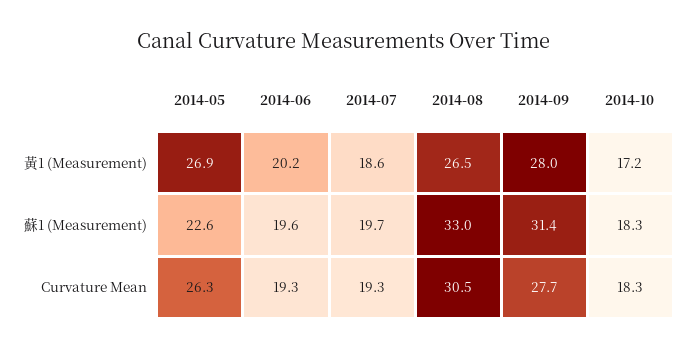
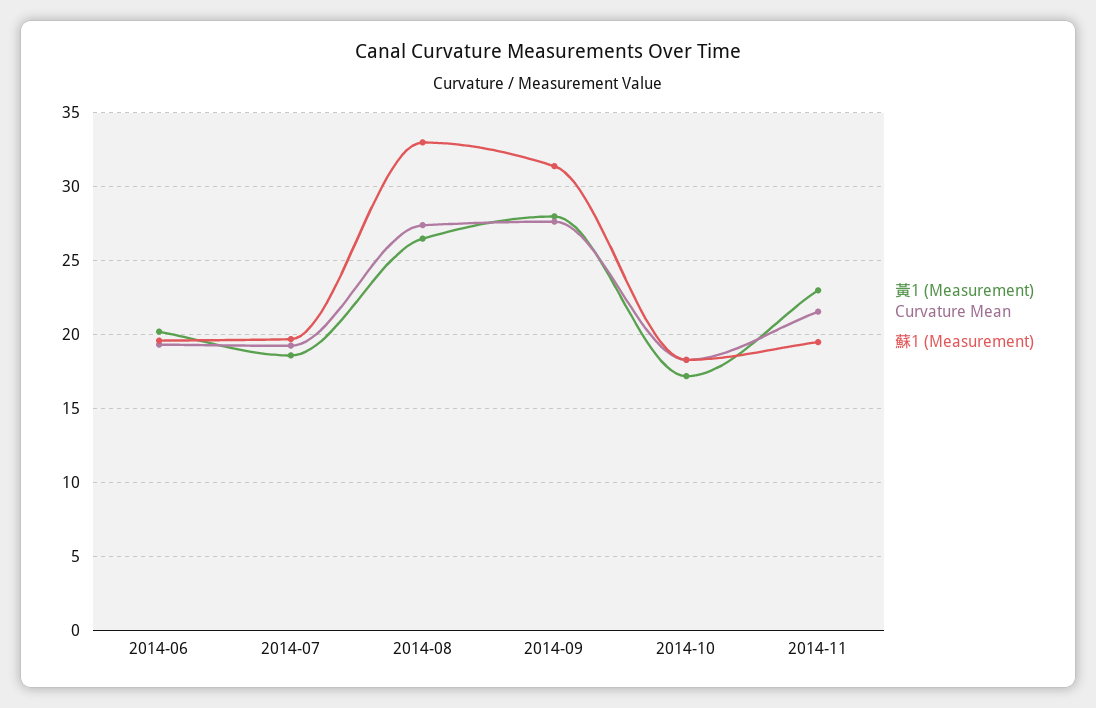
黃1 (Measurement), 2014-05: 26.9 -> none
蘇1 (Measurement), 2014-05: 22.6 -> none
Curvature Mean, 2014-05: 26.3 -> none
Curvature Mean, 2014-08: 30.5 -> 27.5
黃1 (Measurement), 2014-11: none -> 23
Curvature Mean, 2014-11: none -> 21.5
蘇1 (Measurement), 2014-11: none -> 19.5

